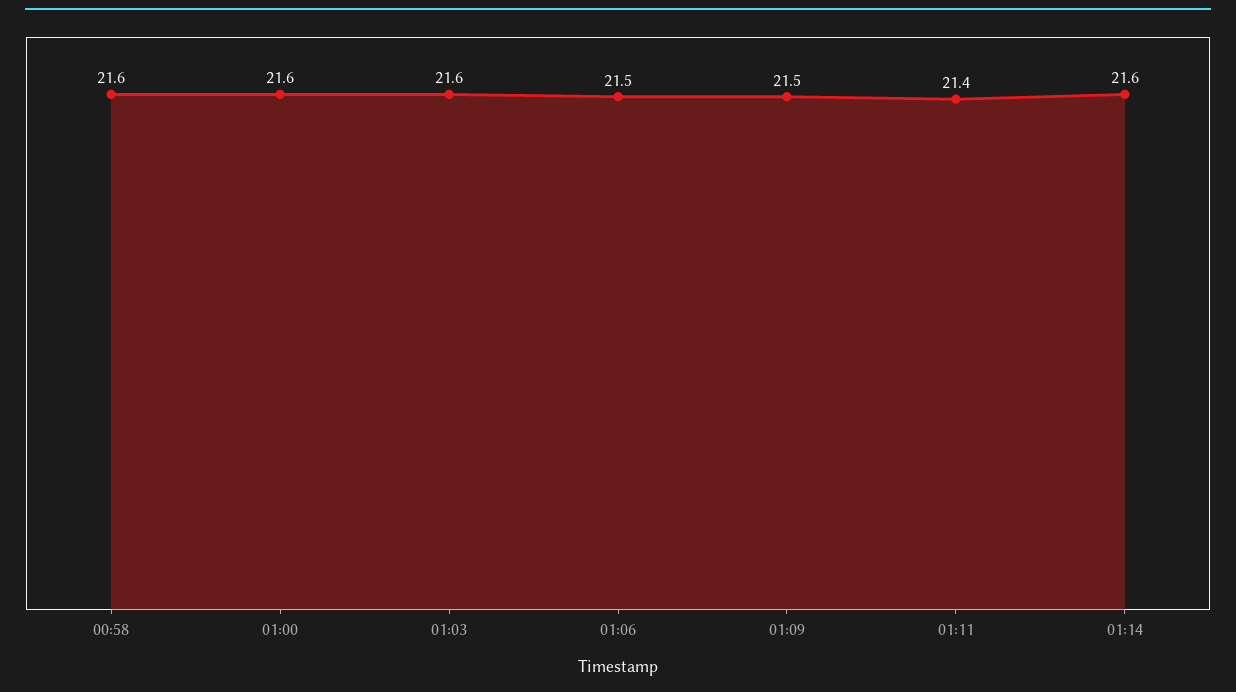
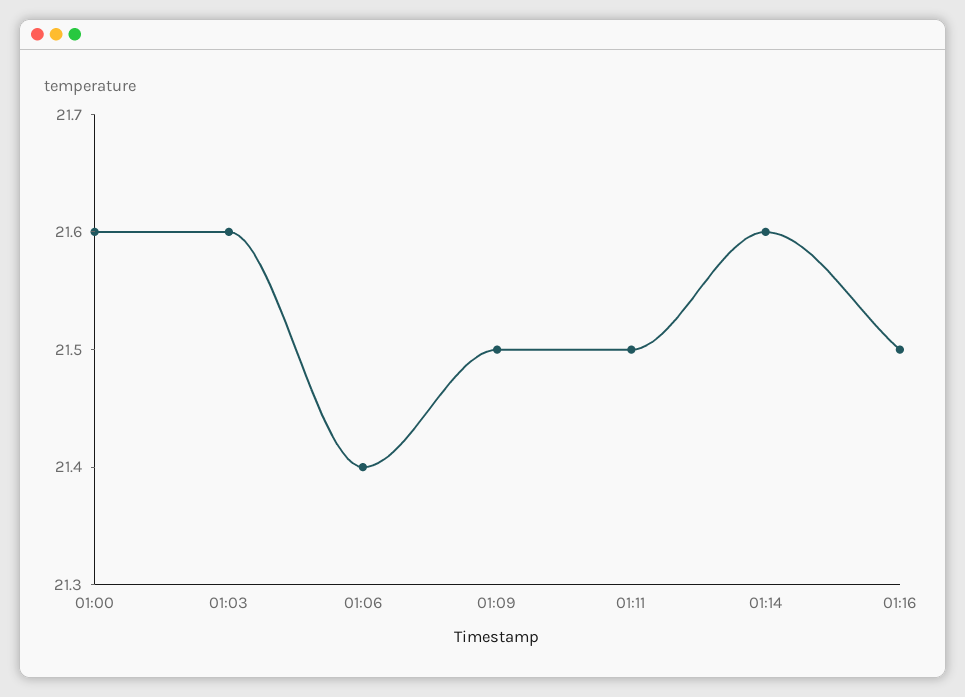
00:58: 21.6 -> none
01:06: 21.5 -> 21.4
01:11: 21.4 -> 21.5
01:16: none -> 21.5

